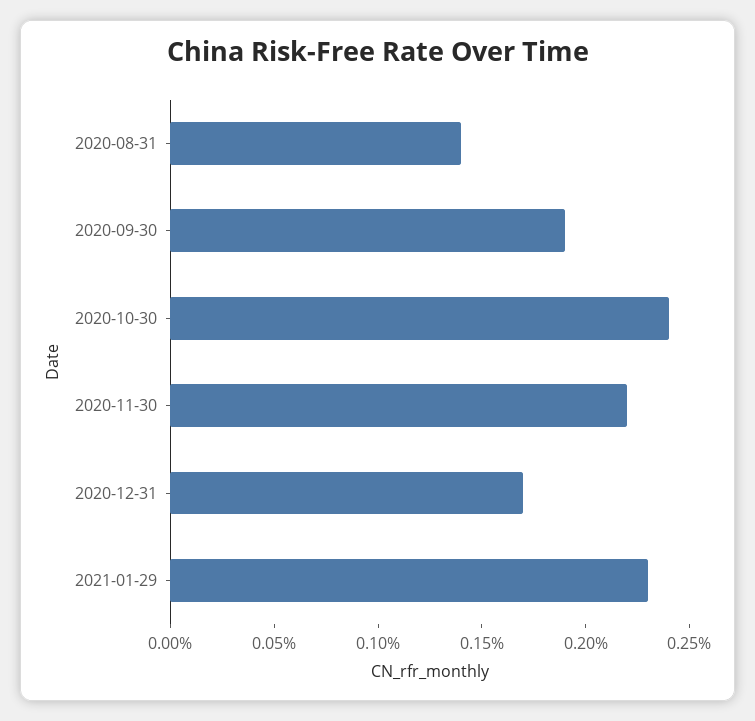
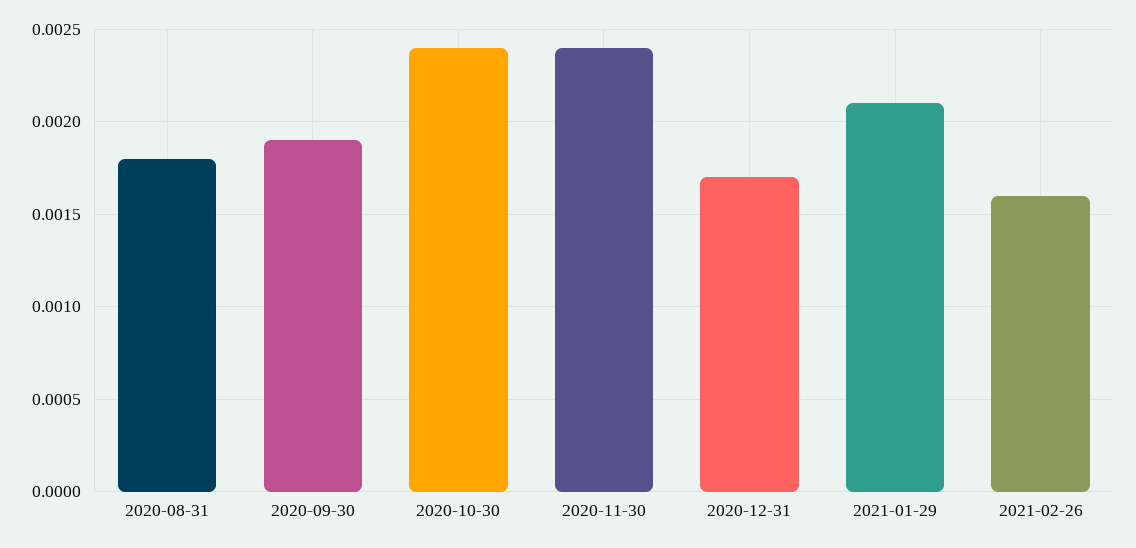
2020-08-31: 0.0014 -> 0.0018
2020-11-30: 0.0022 -> 0.0024
2021-01-29: 0.0023 -> 0.0021
2021-02-26: none -> 0.0016

